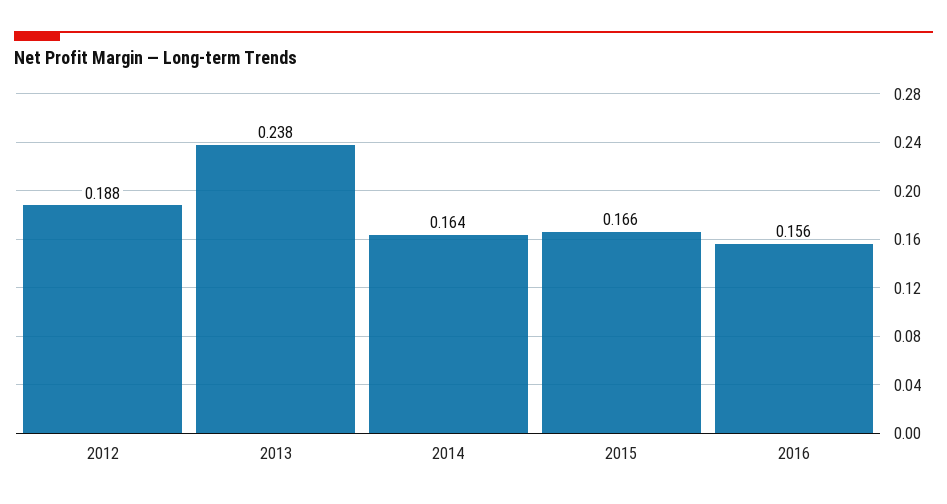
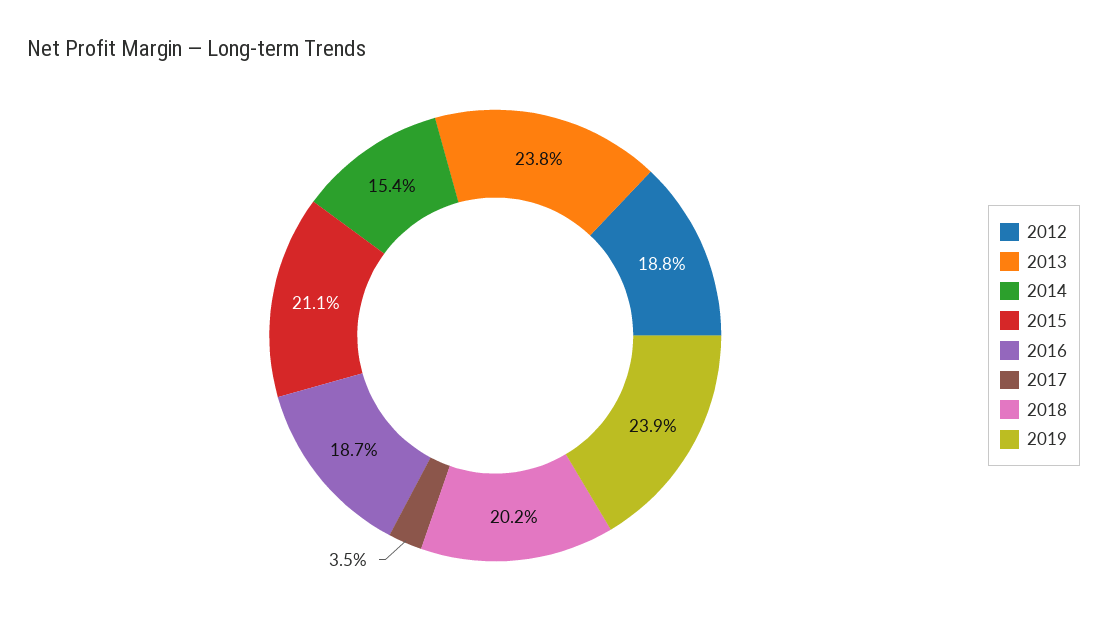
2014: 0.164 -> 0.154
2015: 0.166 -> 0.211
2016: 0.156 -> 0.187
2017: none -> 0.035
2018: none -> 0.202
2019: none -> 0.239

